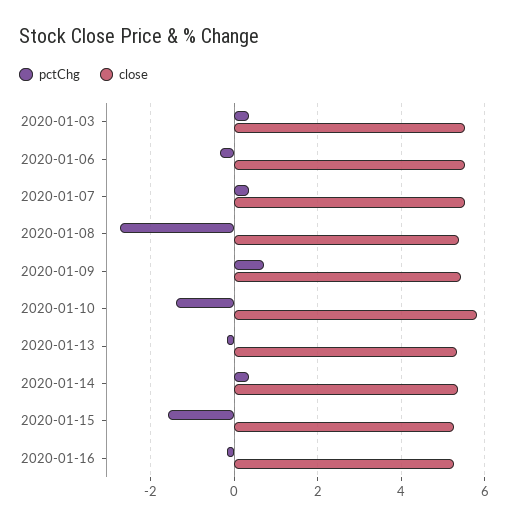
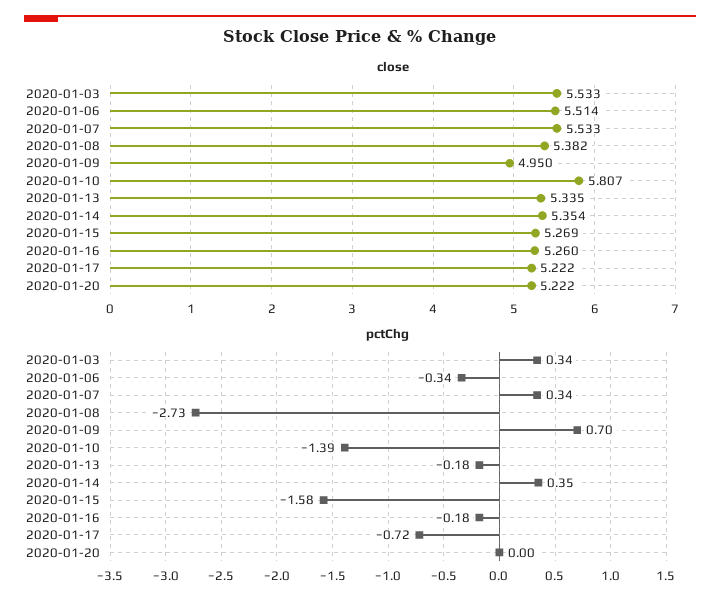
close, 2020-01-09: 5.4 -> 4.95
close, 2020-01-17: none -> 5.222
close, 2020-01-20: none -> 5.222
pctChg, 2020-01-17: none -> -0.72
pctChg, 2020-01-20: none -> 0

